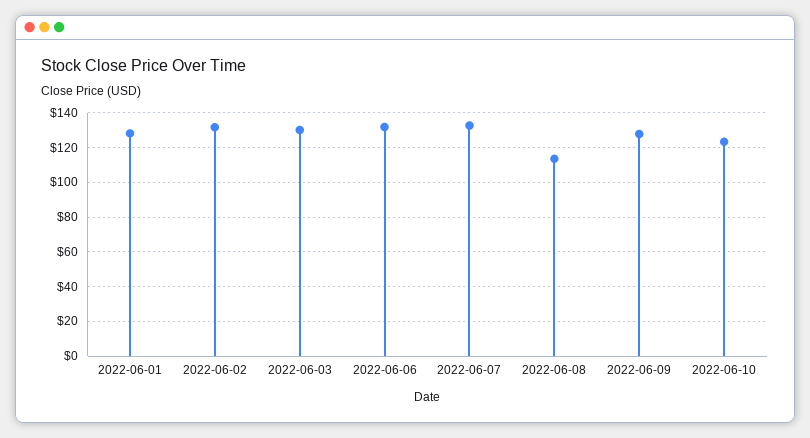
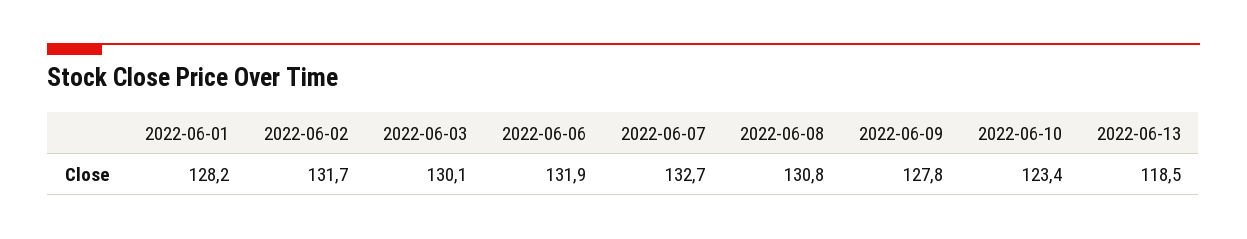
2022-06-08: 115 -> 130.8
2022-06-13: none -> 118.5

